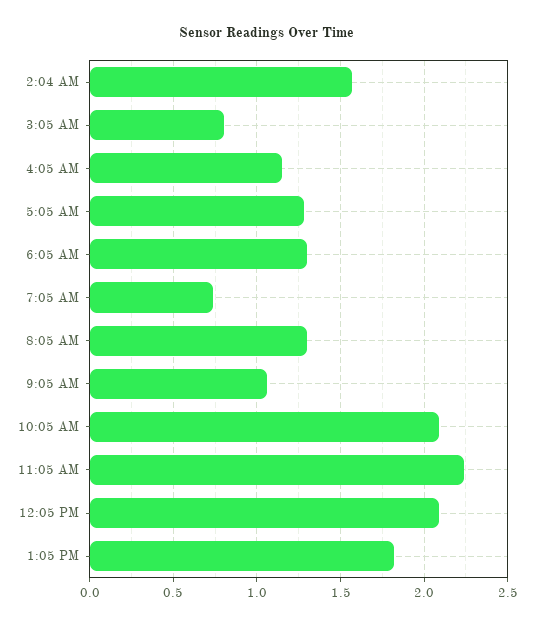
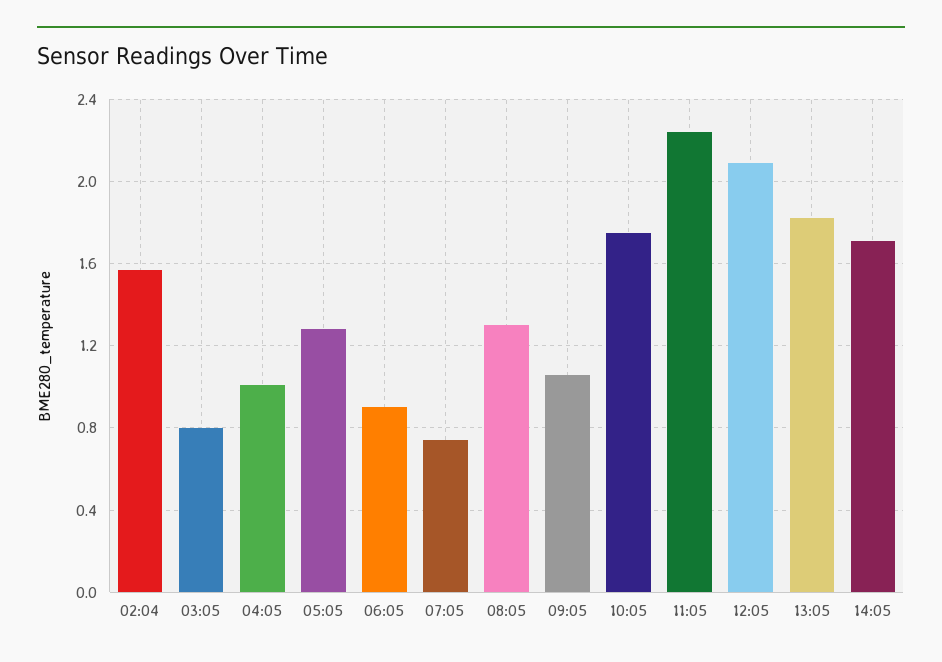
4:05 AM: 1.15 -> 1
6:05 AM: 1.3 -> 0.9
10:05 AM: 2.1 -> 1.75
14:05: none -> 1.7

